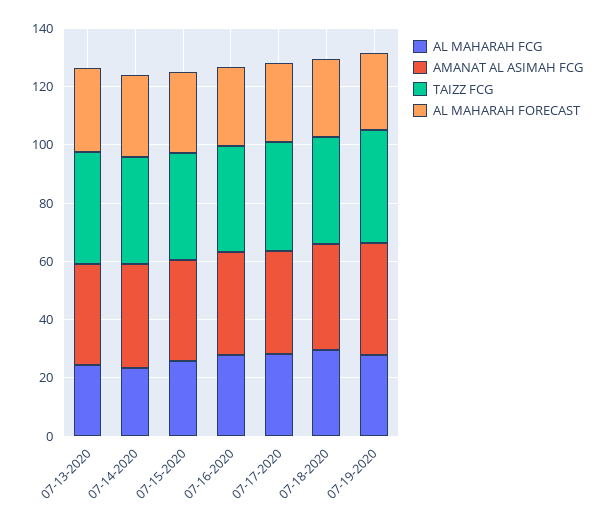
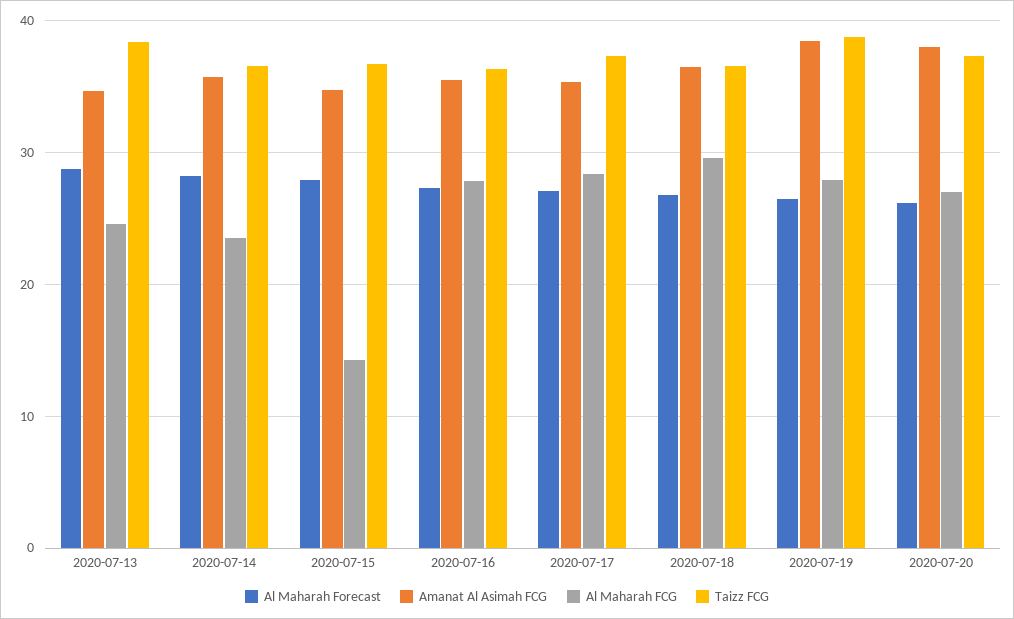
AL MAHARAH FCG, 07-15-2020: 25 -> 14
AL MAHARAH FORECAST, 2020-07-20: none -> 26
AMANAT AL ASIMAH FCG, 2020-07-20: none -> 38
AL MAHARAH FCG, 2020-07-20: none -> 27
TAIZZ FCG, 2020-07-20: none -> 37

